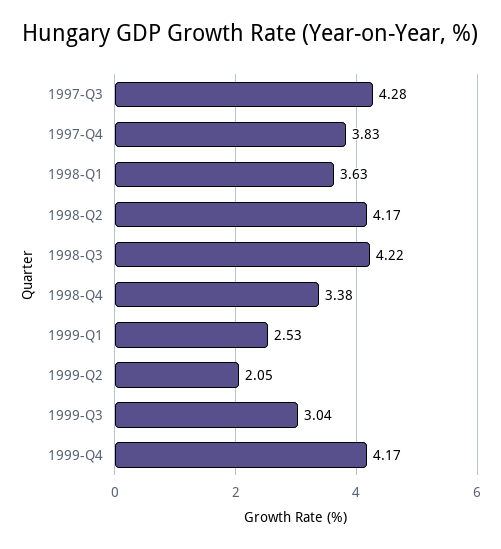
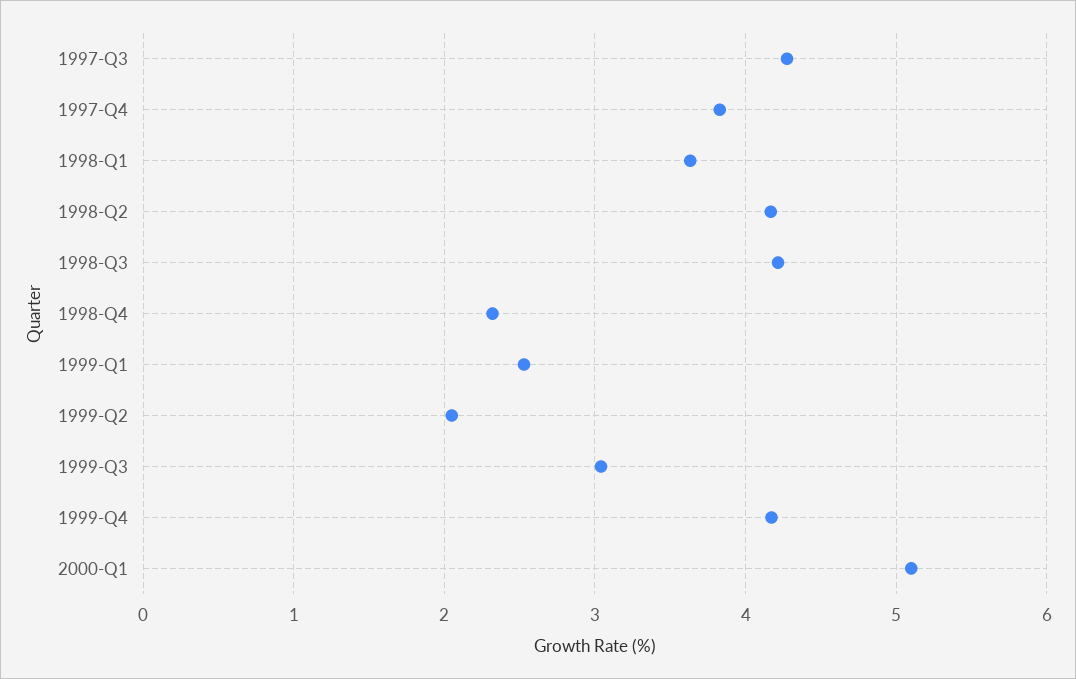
1998-Q4: 3.38 -> 2.3
2000-Q1: none -> 5.1

